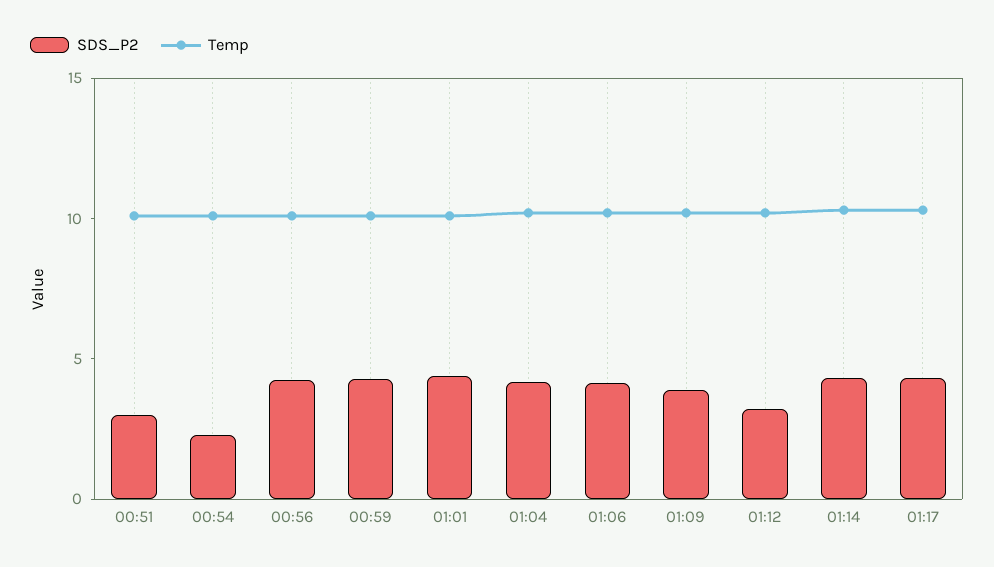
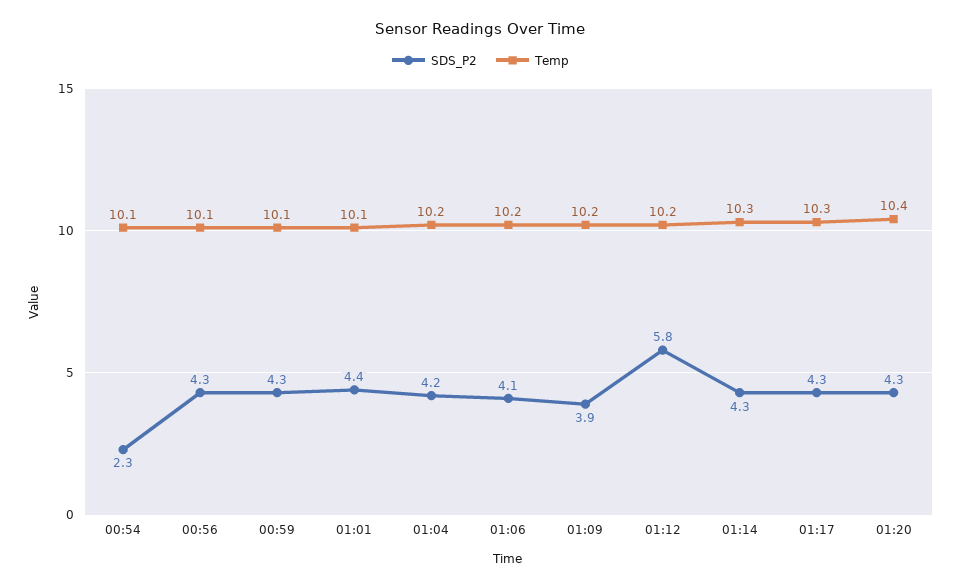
SDS_P2, 00:51: 3 -> none
Temp, 00:51: 10 -> none
SDS_P2, 01:12: 3 -> 5.8
SDS_P2, 01:20: none -> 4.3
Temp, 01:20: none -> 10.4

